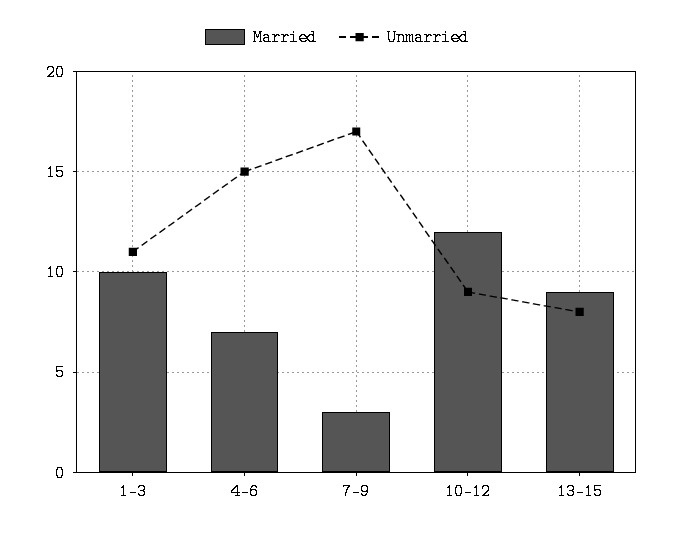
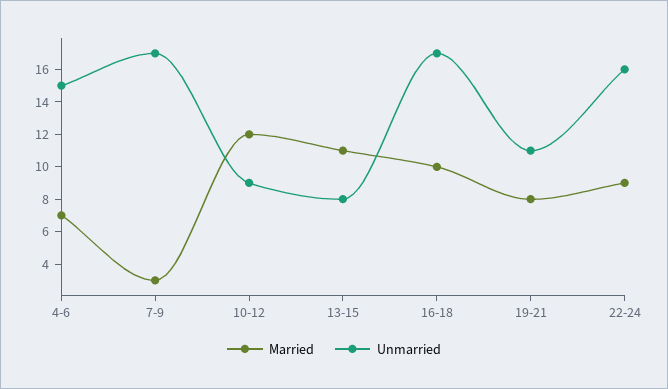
Married, 1-3: 10 -> none
Unmarried, 1-3: 11 -> none
Married, 13-15: 9 -> 11
Married, 16-18: none -> 10
Unmarried, 16-18: none -> 17
Married, 19-21: none -> 8
Unmarried, 19-21: none -> 11
Married, 22-24: none -> 9
Unmarried, 22-24: none -> 16

